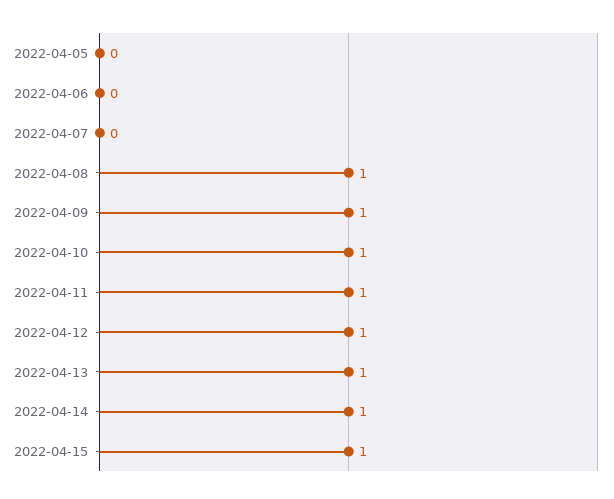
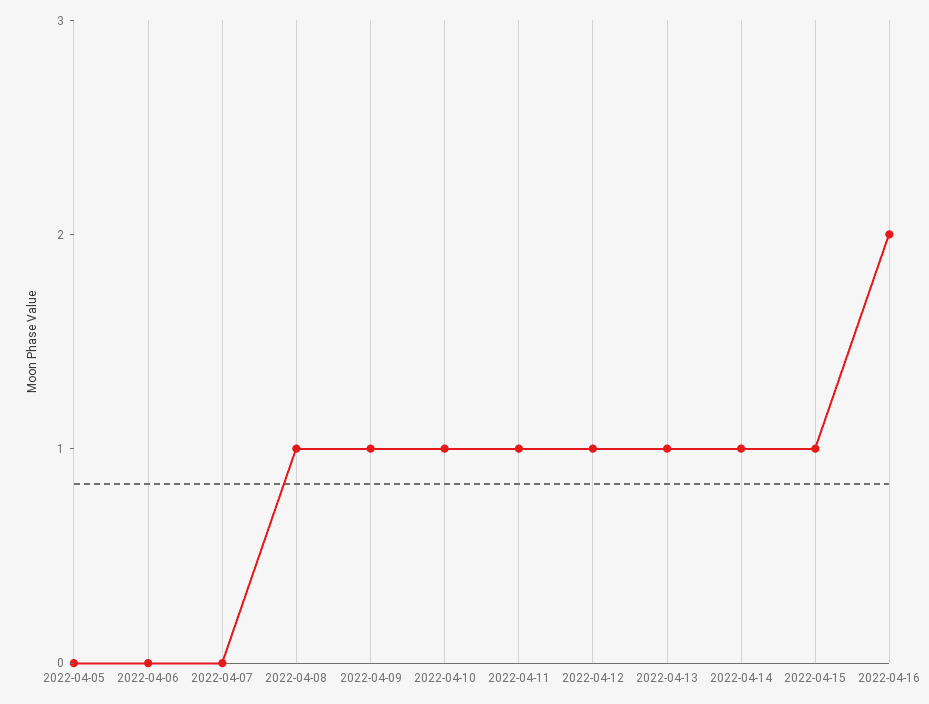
2022-04-16: none -> 2

